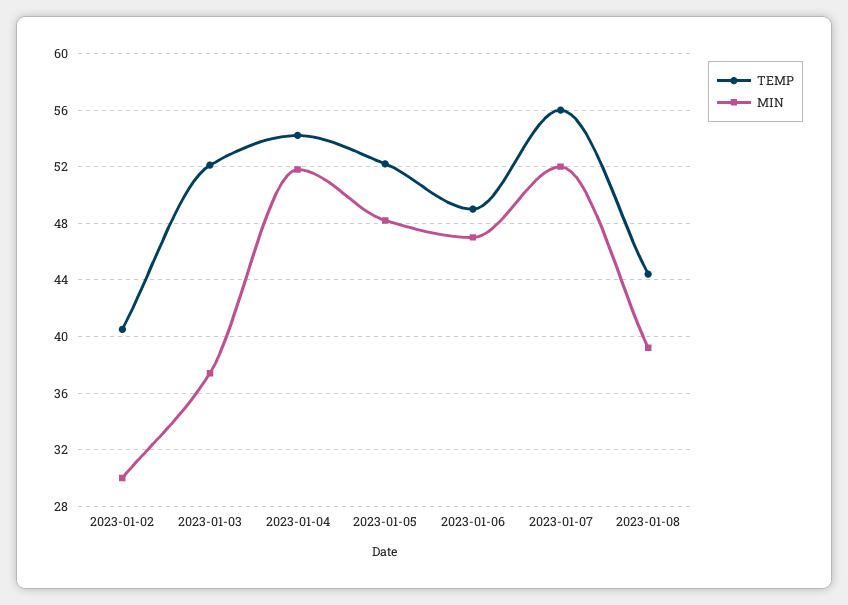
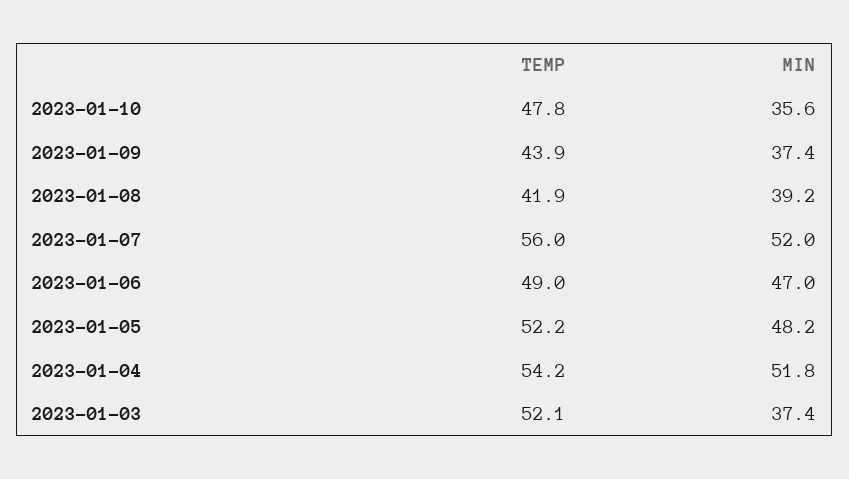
TEMP, 2023-01-02: 40.5 -> none
MIN, 2023-01-02: 30 -> none
TEMP, 2023-01-08: 44.5 -> 41.9
TEMP, 2023-01-10: none -> 47.8
MIN, 2023-01-10: none -> 35.6
TEMP, 2023-01-09: none -> 43.9
MIN, 2023-01-09: none -> 37.4

